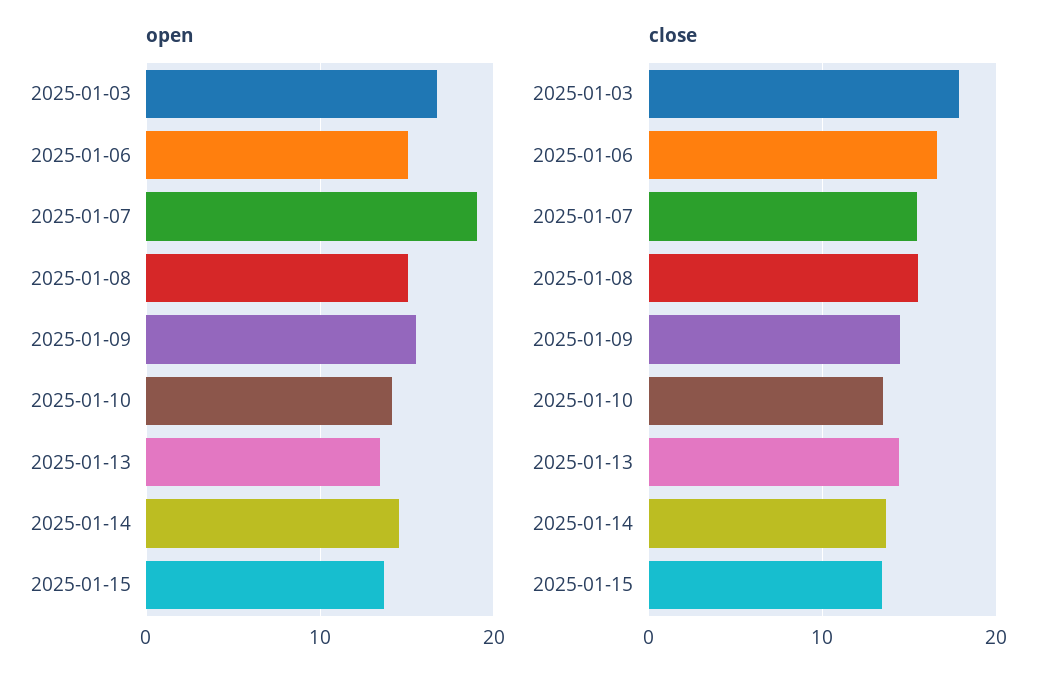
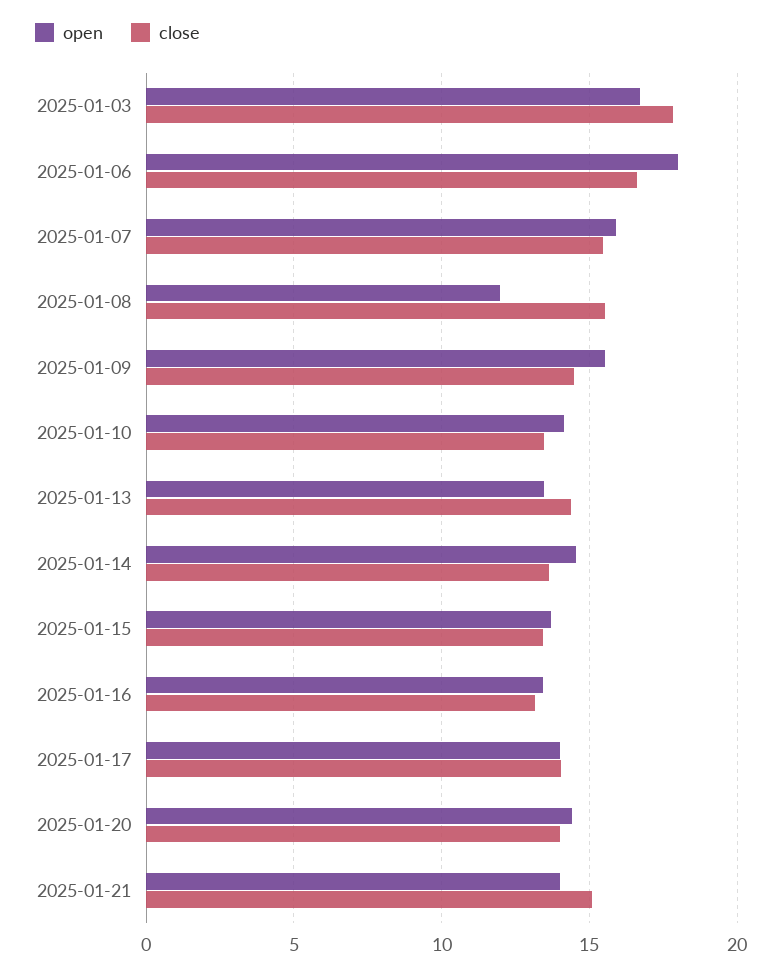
open, 2025-01-06: 15 -> 18
open, 2025-01-07: 19 -> 16
open, 2025-01-08: 15 -> 12
open, 2025-01-16: none -> 13.5
close, 2025-01-16: none -> 13
open, 2025-01-17: none -> 14
close, 2025-01-17: none -> 14
open, 2025-01-20: none -> 14.5
close, 2025-01-20: none -> 14
open, 2025-01-21: none -> 14
close, 2025-01-21: none -> 15

